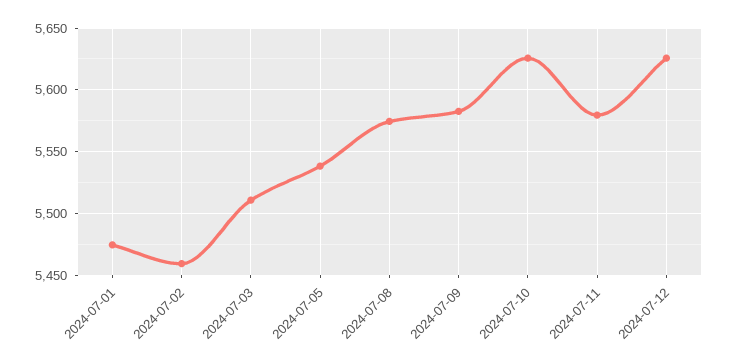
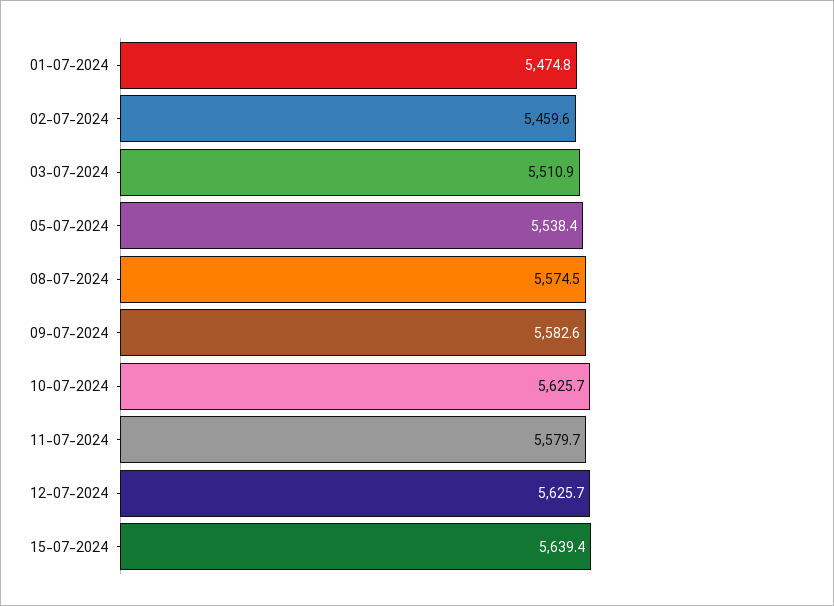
15-07-2024: none -> 5639.4

